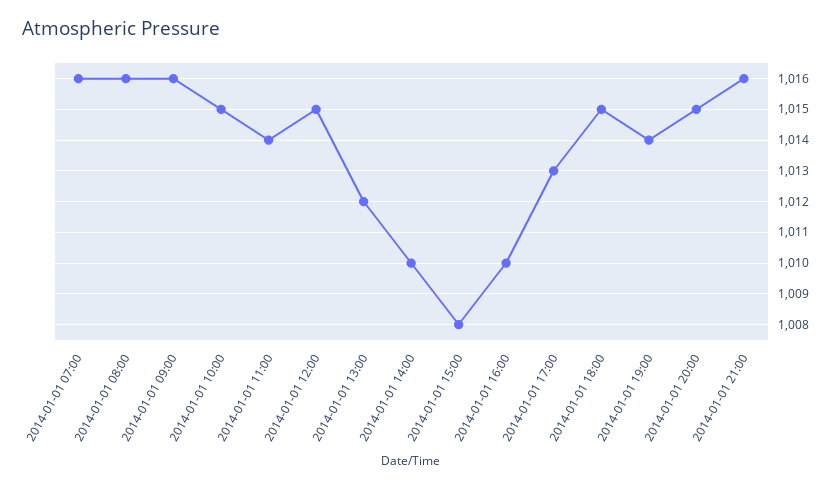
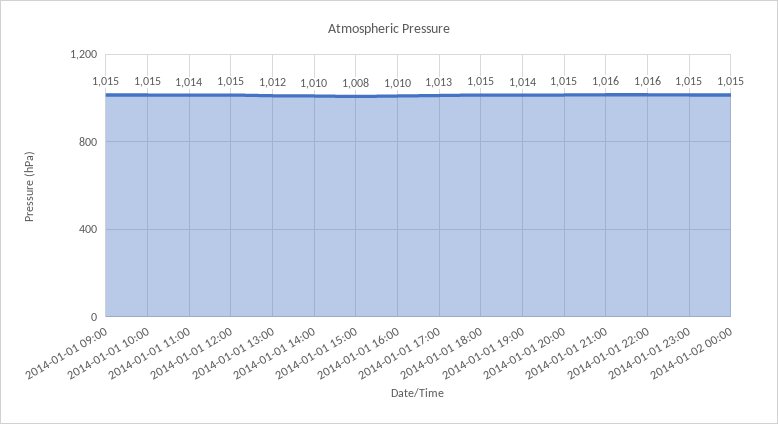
2014-01-01 07:00: 1016 -> none
2014-01-01 08:00: 1016 -> none
2014-01-01 09:00: 1016 -> 1015
2014-01-01 22:00: none -> 1016
2014-01-01 23:00: none -> 1015
2014-01-02 00:00: none -> 1015

